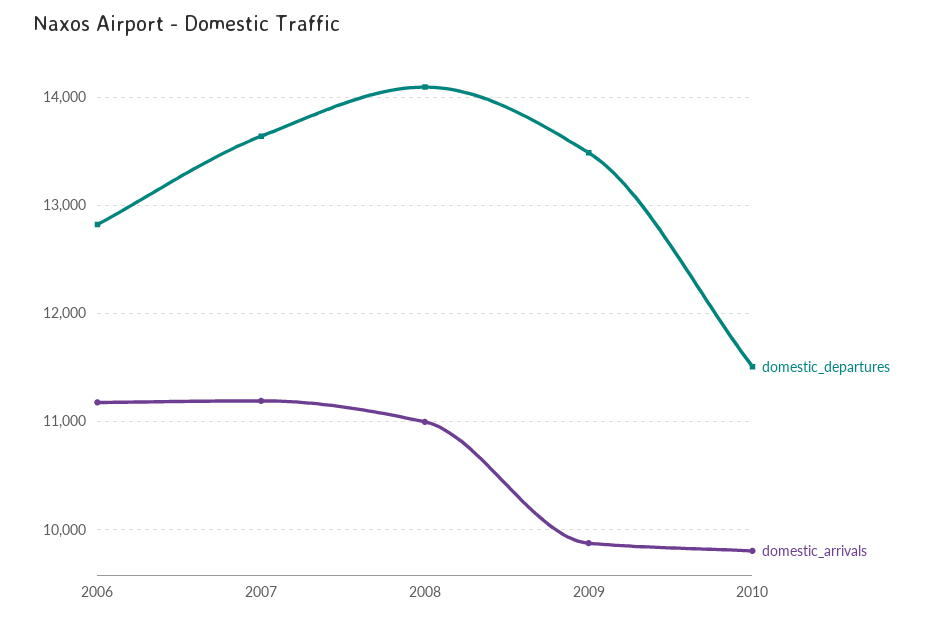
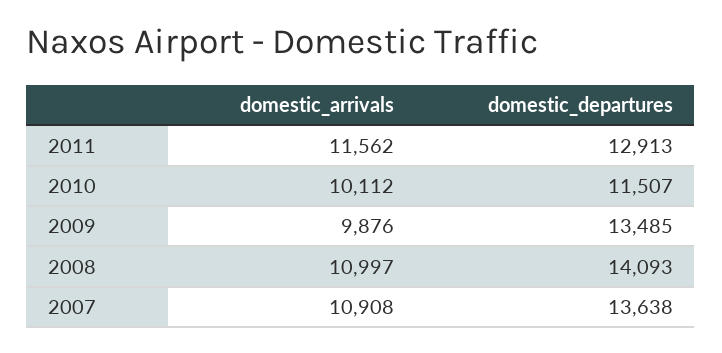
domestic_departures, 2006: 12800 -> none
domestic_arrivals, 2006: 11200 -> none
domestic_arrivals, 2007: 11200 -> 10908
domestic_arrivals, 2010: 9800 -> 10112
domestic_arrivals, 2011: none -> 11562
domestic_departures, 2011: none -> 12913

